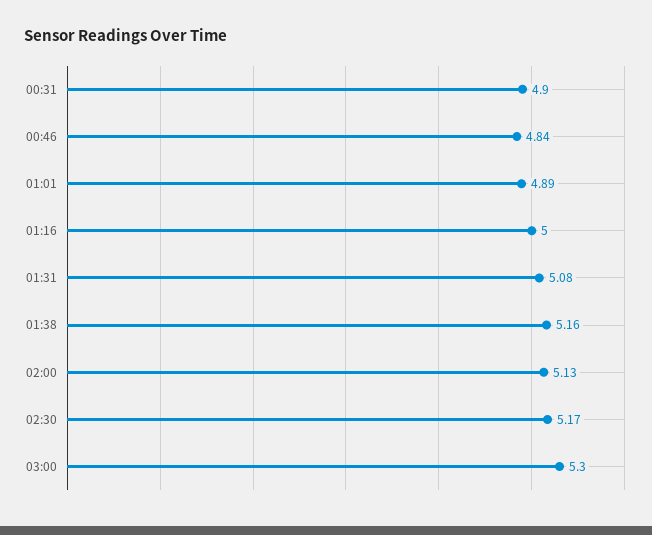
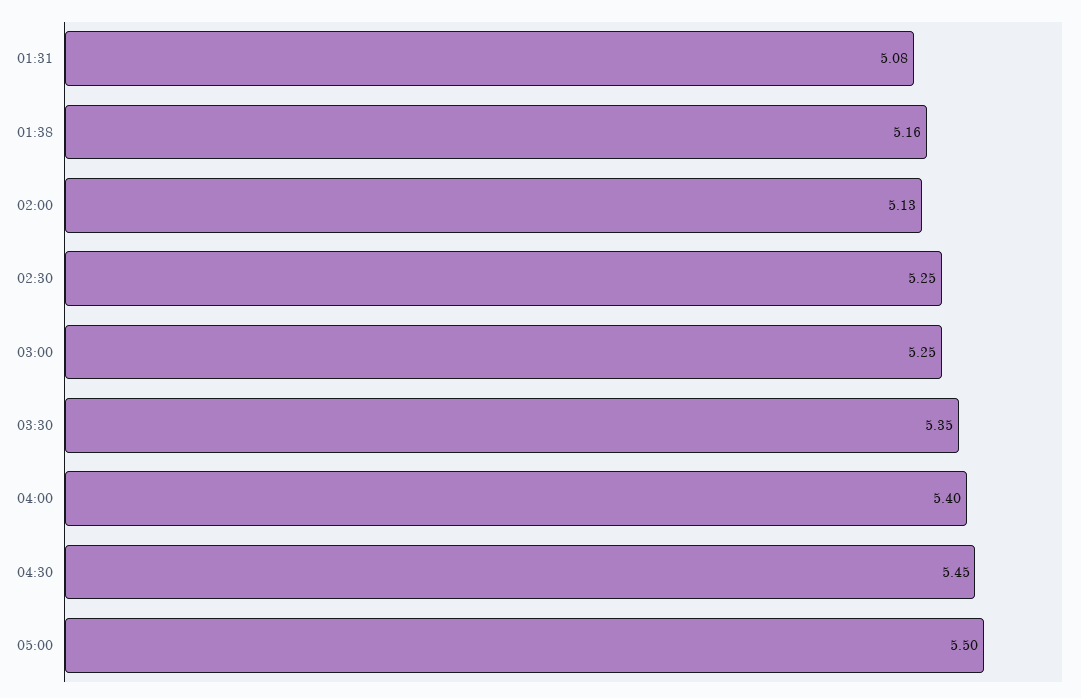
00:31: 4.9 -> none
00:46: 4.84 -> none
01:01: 4.89 -> none
01:16: 5 -> none
02:30: 5.17 -> 5.25
03:00: 5.3 -> 5.25
03:30: none -> 5.35
04:00: none -> 5.4
04:30: none -> 5.45
05:00: none -> 5.5

